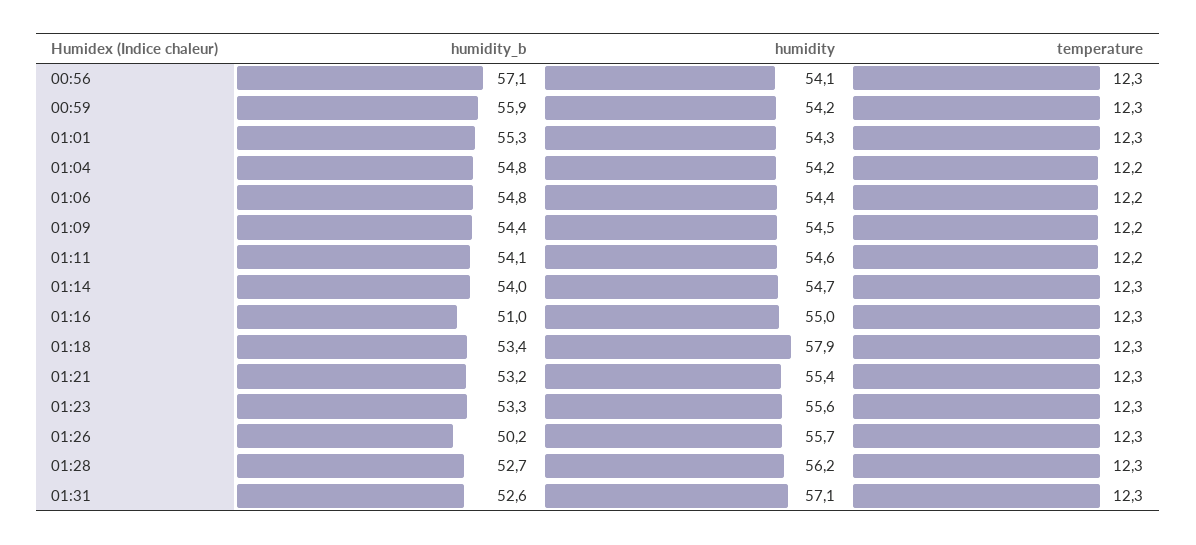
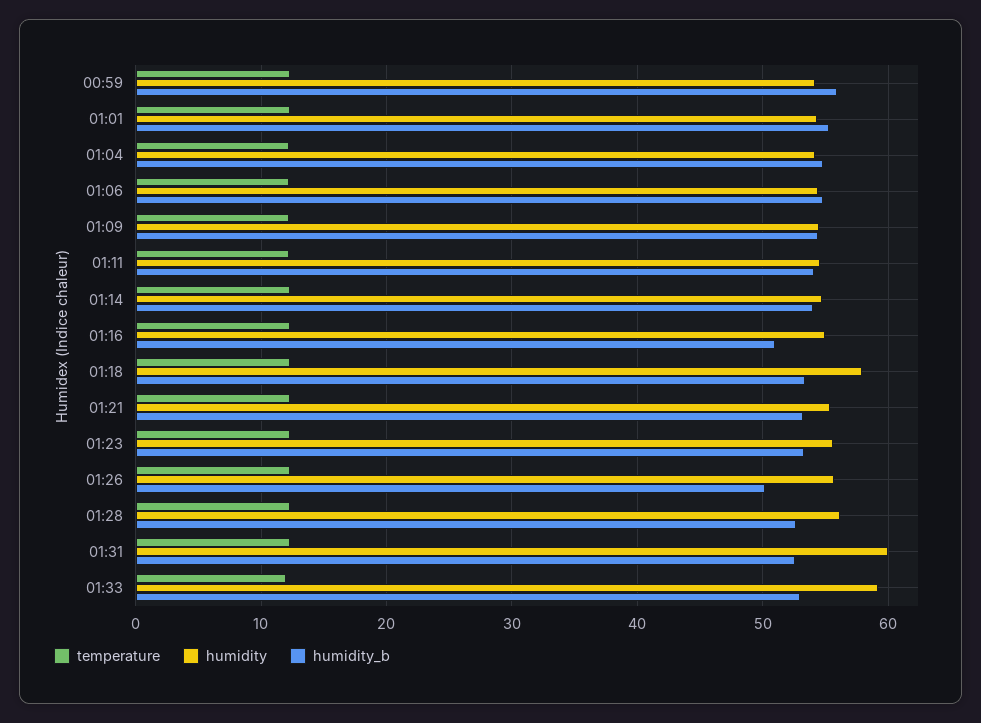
humidity_b, 00:56: 57.1 -> none
humidity, 00:56: 54.1 -> none
temperature, 00:56: 12.3 -> none
humidity, 01:31: 57.1 -> 60
temperature, 01:33: none -> 12
humidity, 01:33: none -> 59
humidity_b, 01:33: none -> 53

